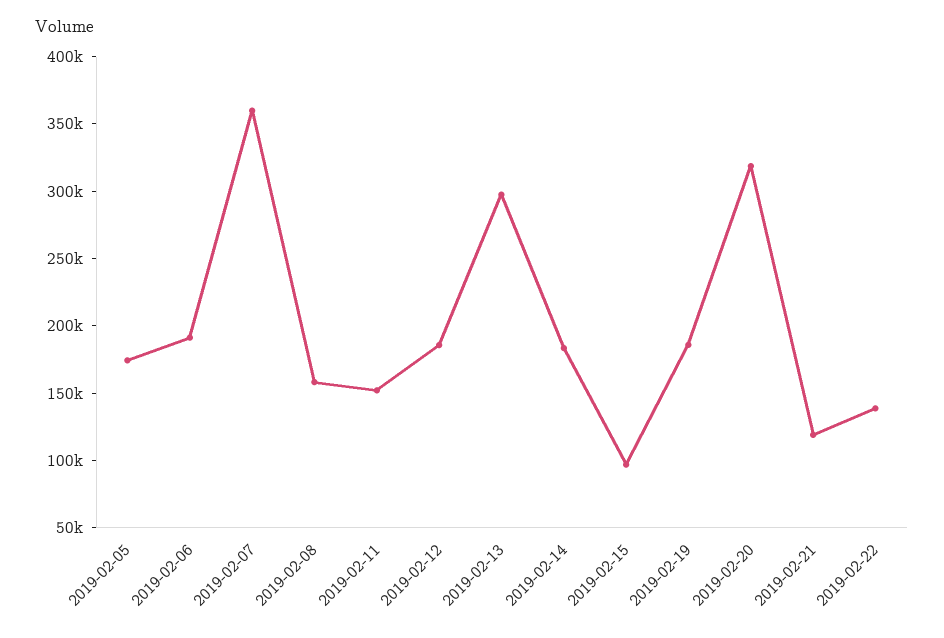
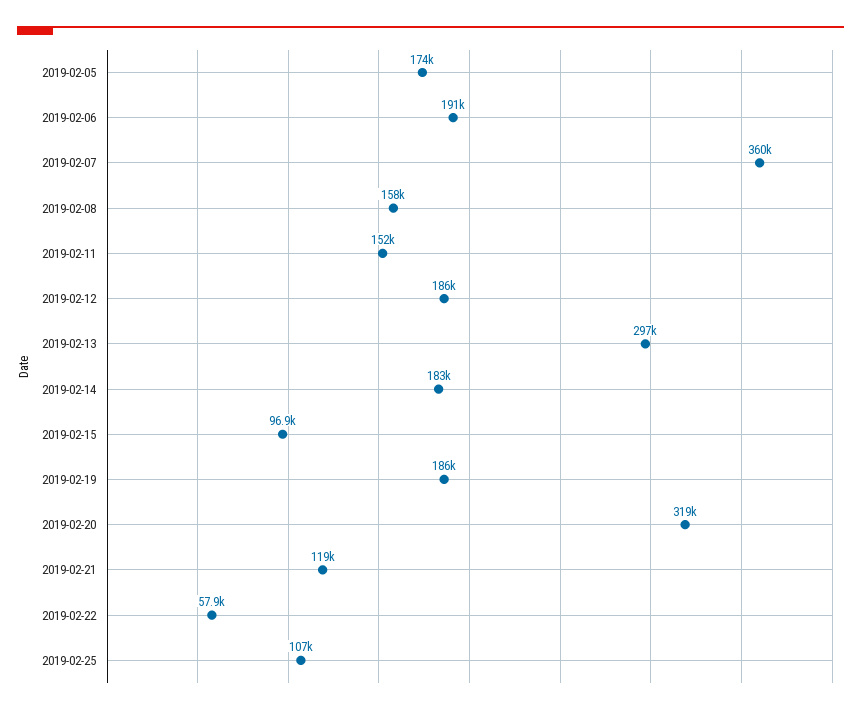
2019-02-22: 140000 -> 57900
2019-02-25: none -> 107000

